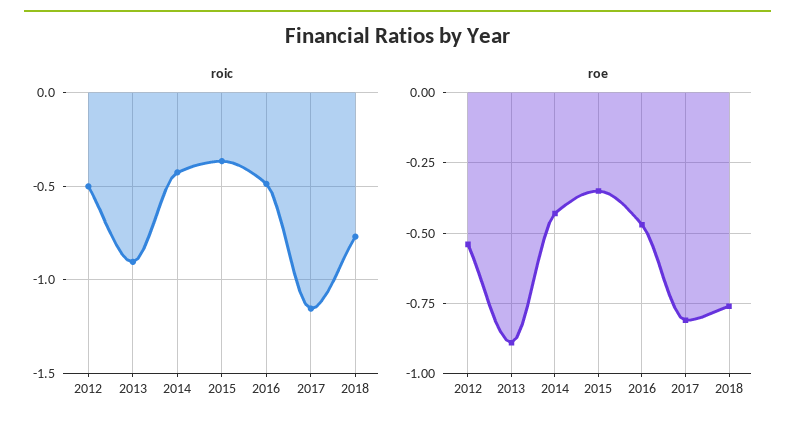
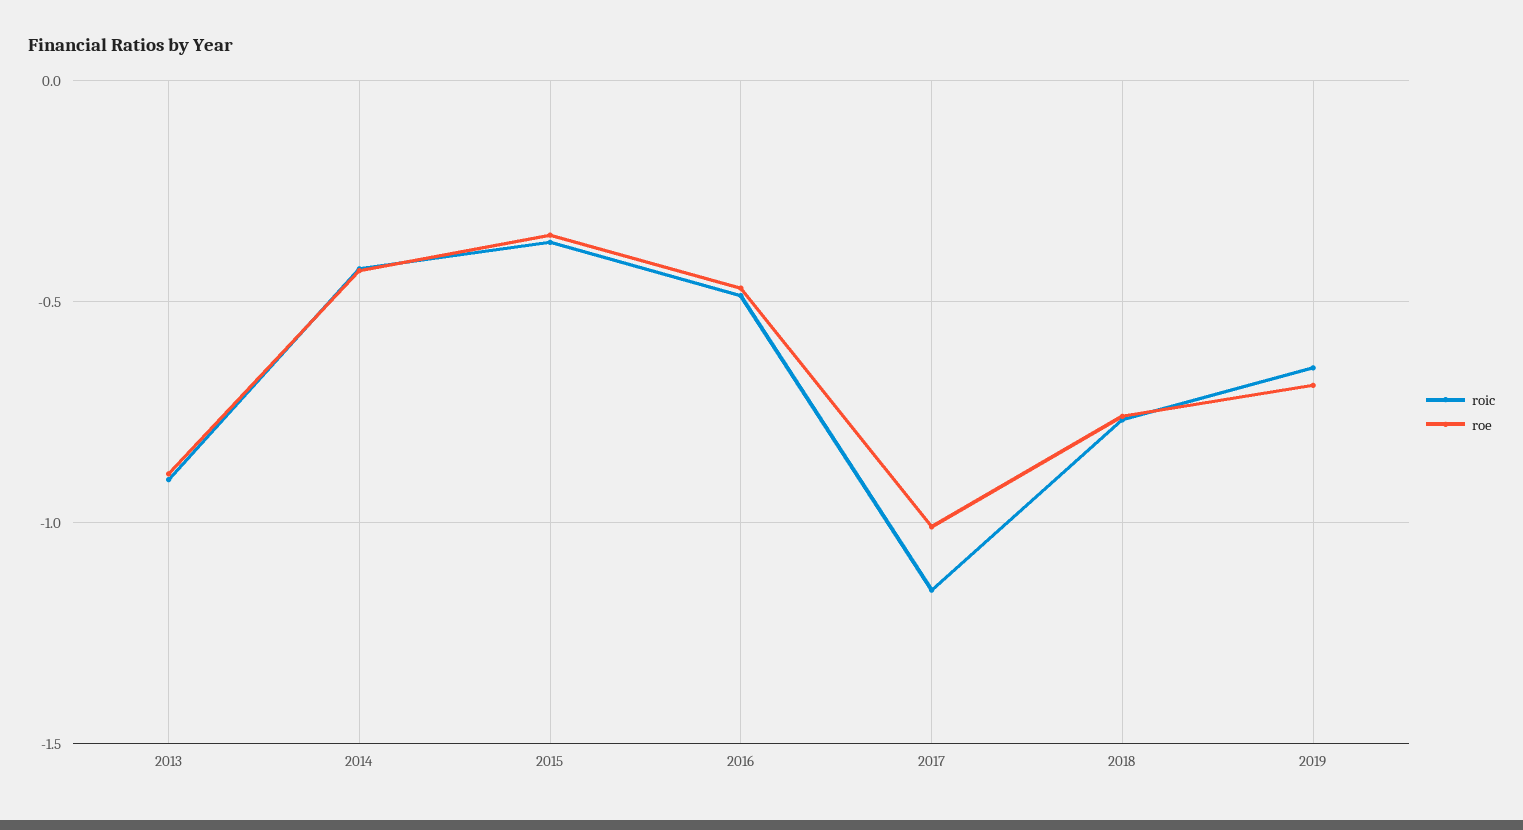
roic, 2012: -0.5 -> none
roe, 2012: -0.55 -> none
roe, 2017: -0.8 -> -1
roic, 2019: none -> -0.65
roe, 2019: none -> -0.7

